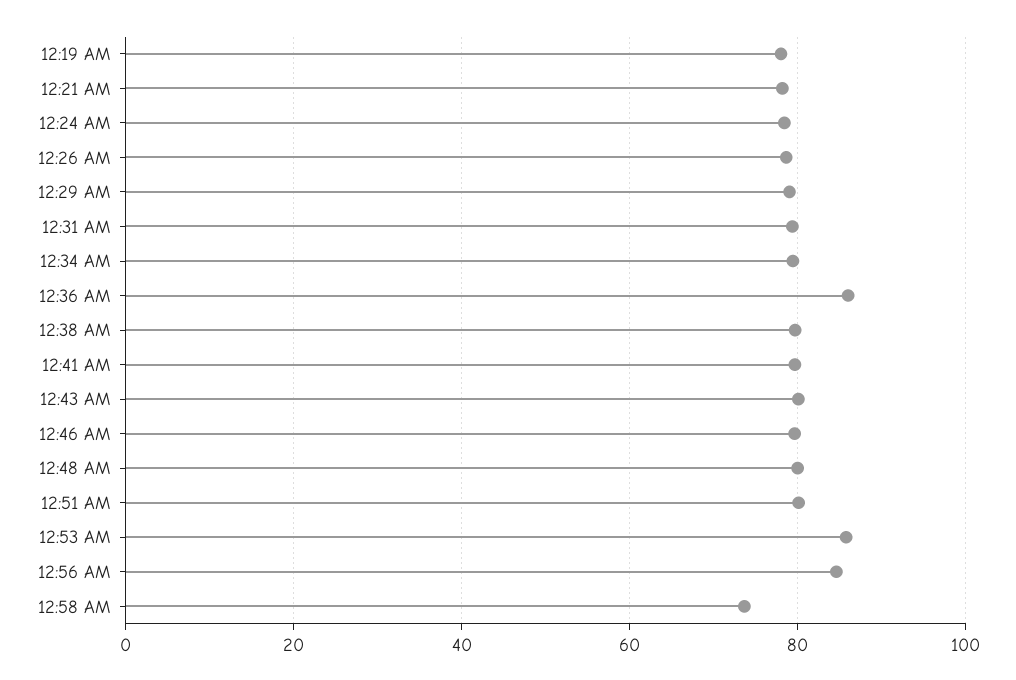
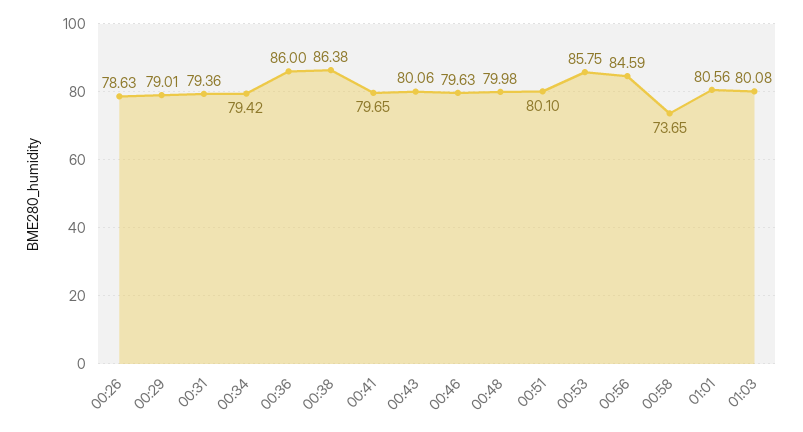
12:19 AM: 78 -> none
12:21 AM: 78 -> none
12:24 AM: 78 -> none
12:38 AM: 80 -> 86.38
01:01: none -> 80.56
01:03: none -> 80.08

